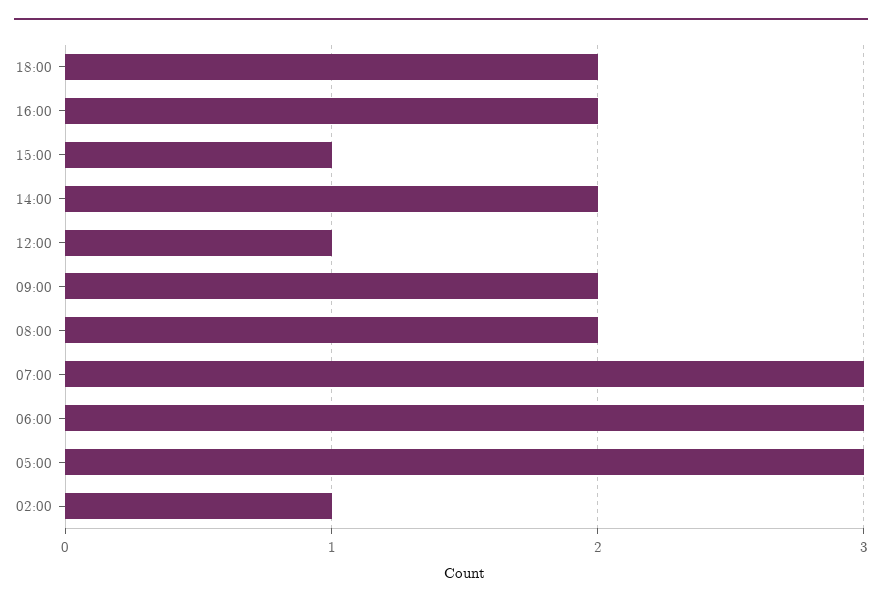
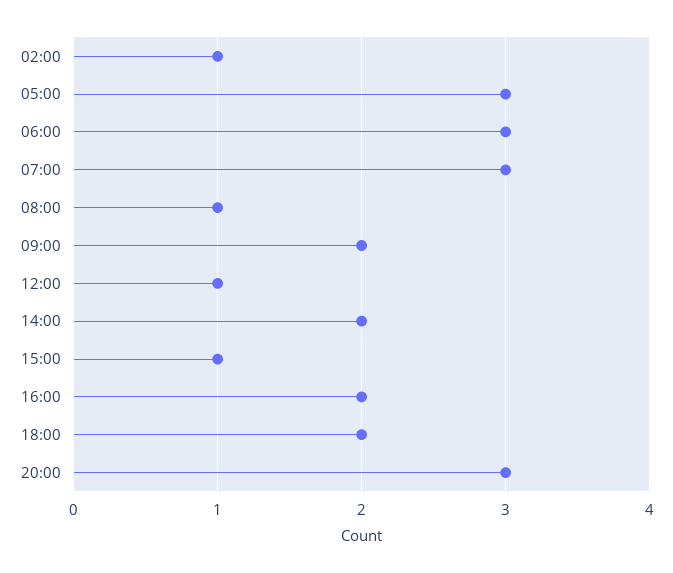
08:00: 2 -> 1
20:00: none -> 3

